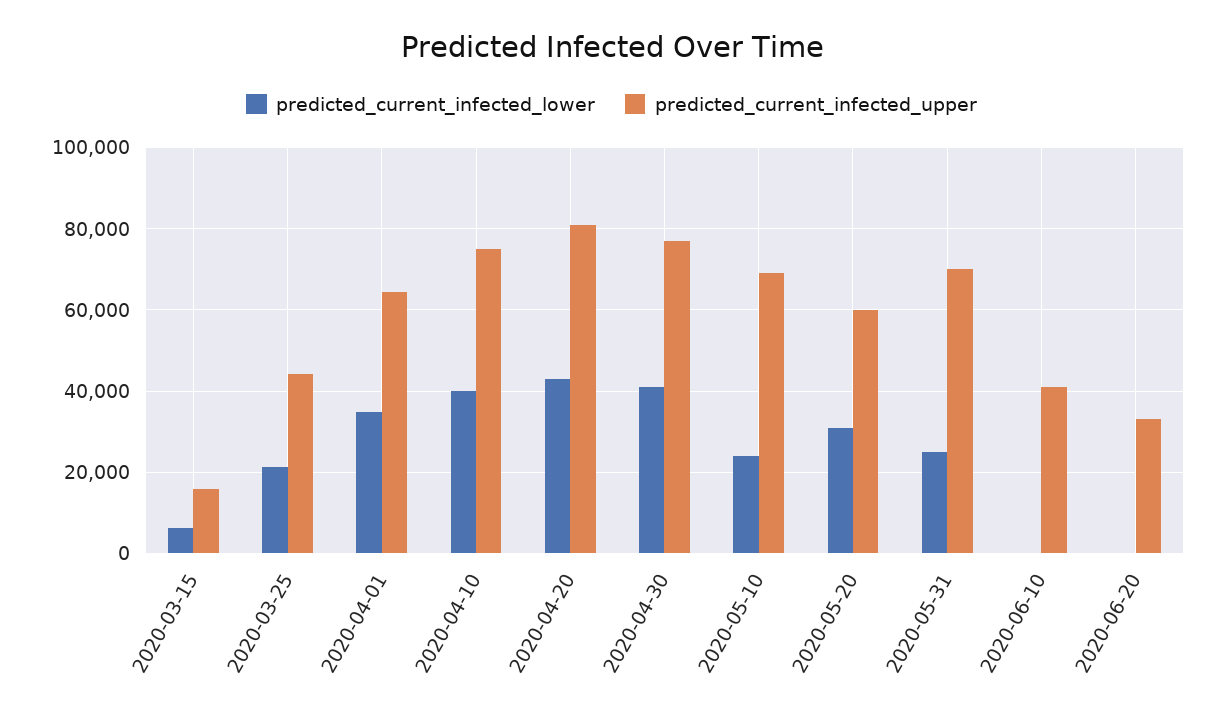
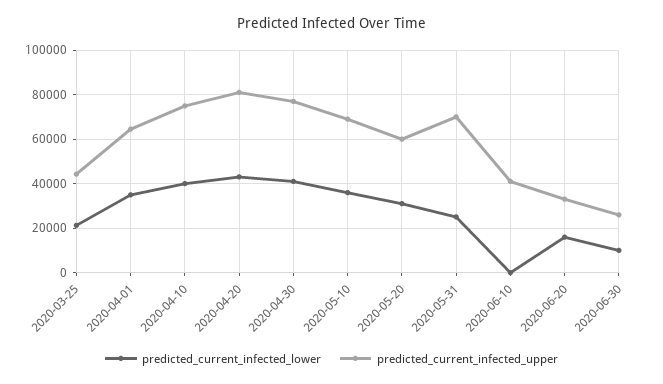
predicted_current_infected_lower, 2020-03-15: 6000 -> none
predicted_current_infected_upper, 2020-03-15: 16000 -> none
predicted_current_infected_lower, 2020-05-10: 24000 -> 35000
predicted_current_infected_lower, 2020-06-20: 0 -> 15000
predicted_current_infected_lower, 2020-06-30: none -> 10000
predicted_current_infected_upper, 2020-06-30: none -> 25000

